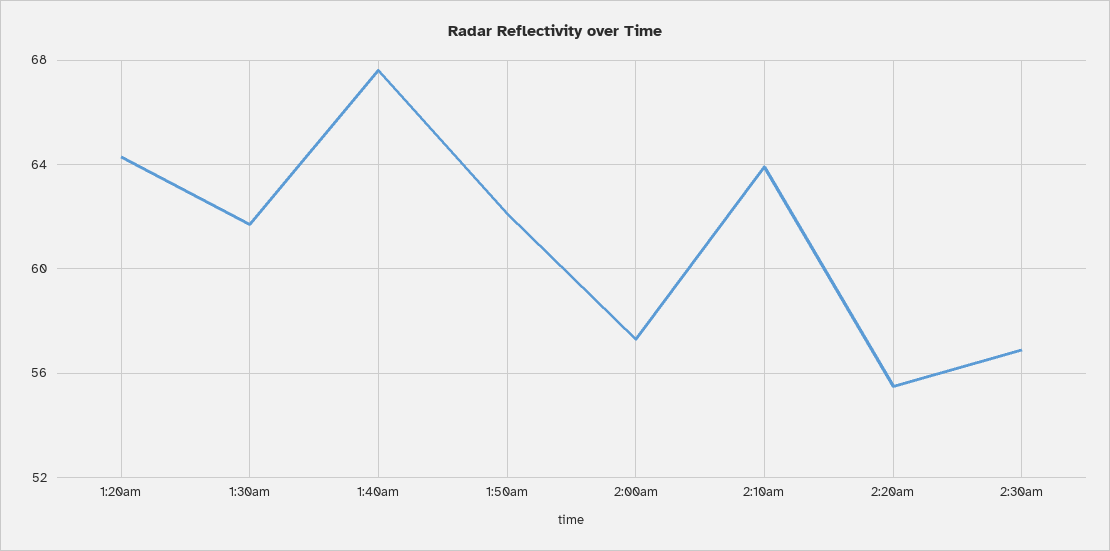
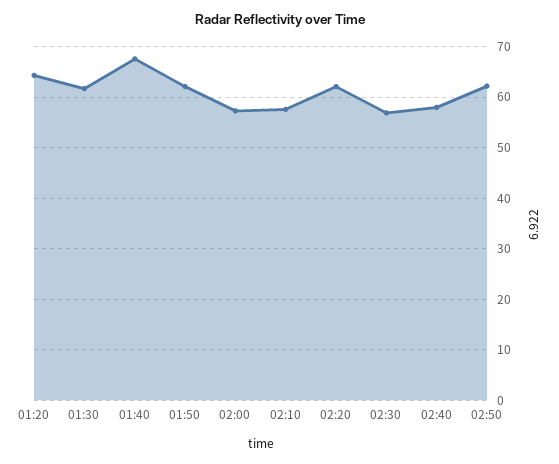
2:10am: 64 -> 58
2:20am: 55.5 -> 62
02:40: none -> 58
02:50: none -> 62

